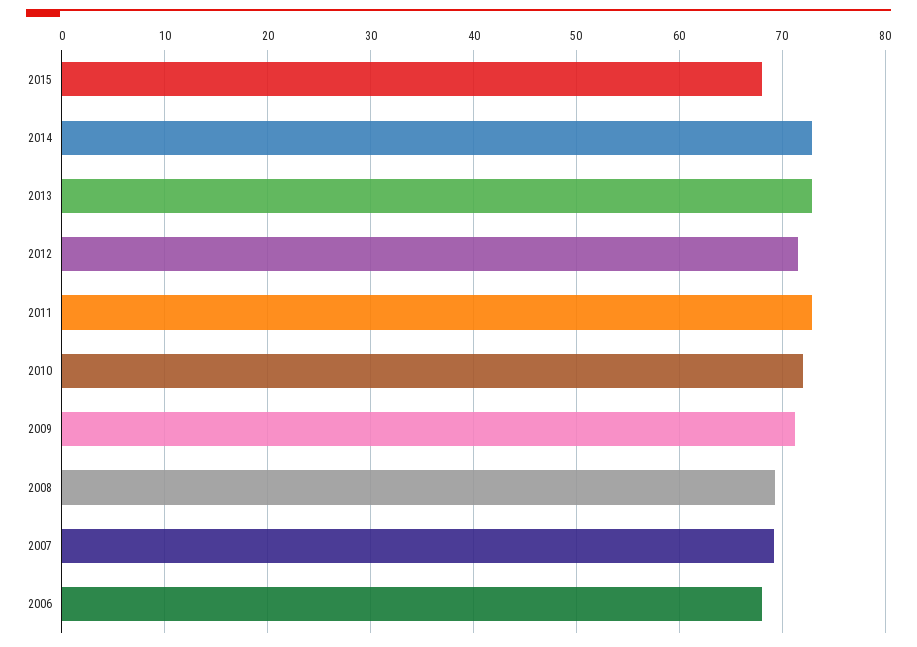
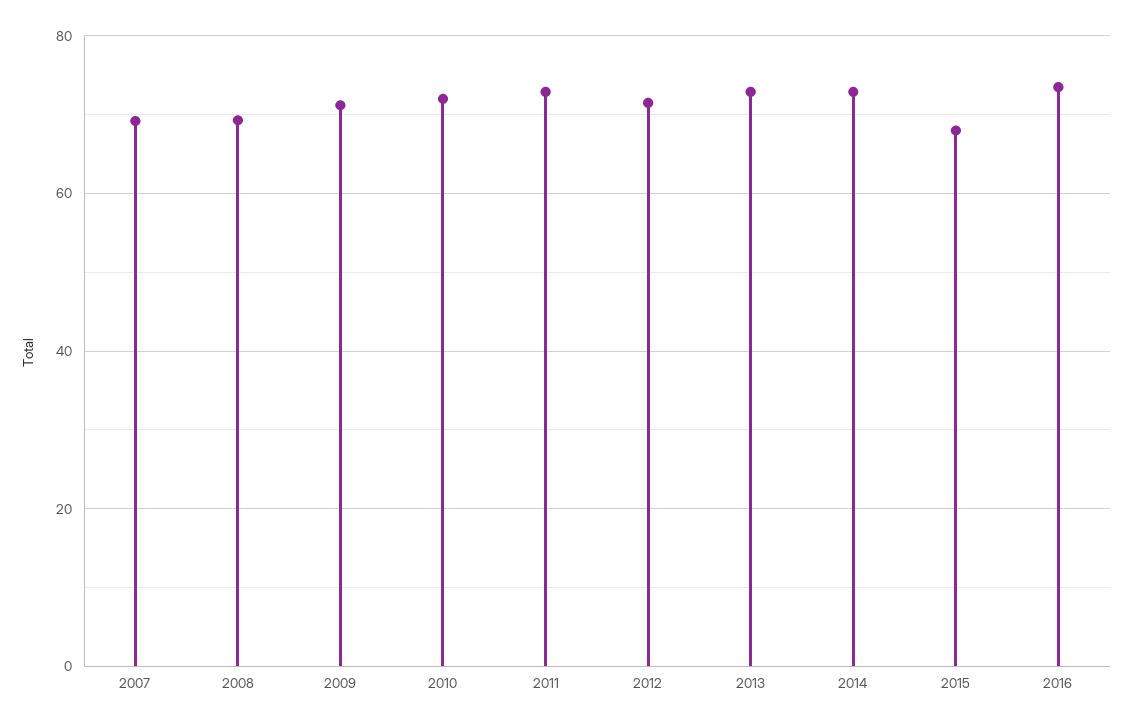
2006: 68 -> none
2016: none -> 74

